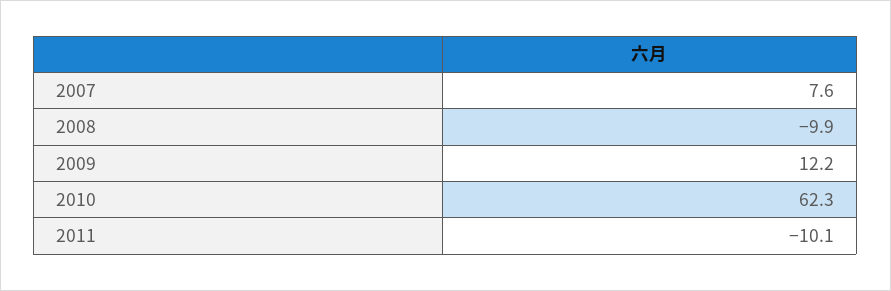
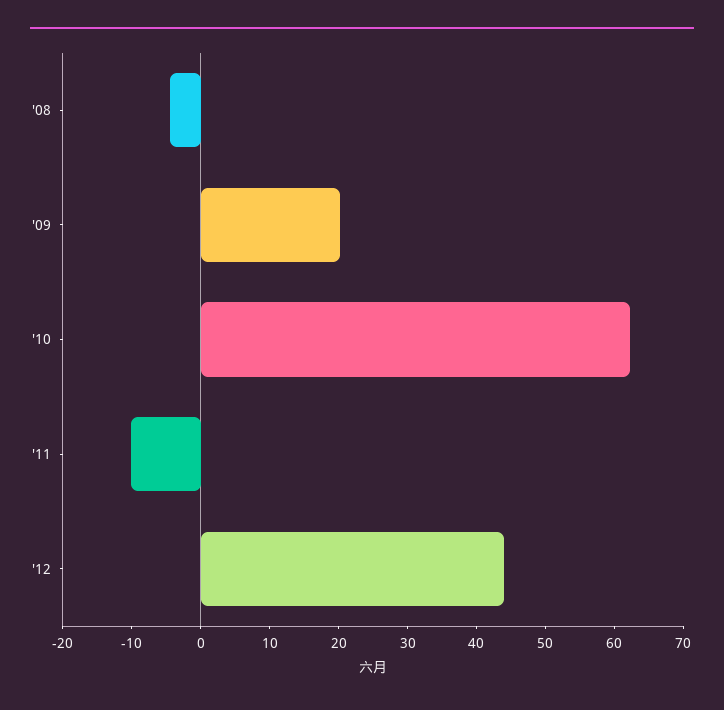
2007: 7.6 -> none
2008: -9.9 -> -4
2009: 12.2 -> 20
'12: none -> 44

